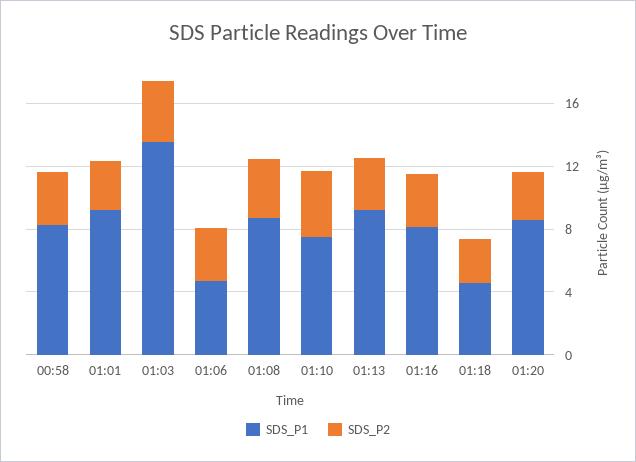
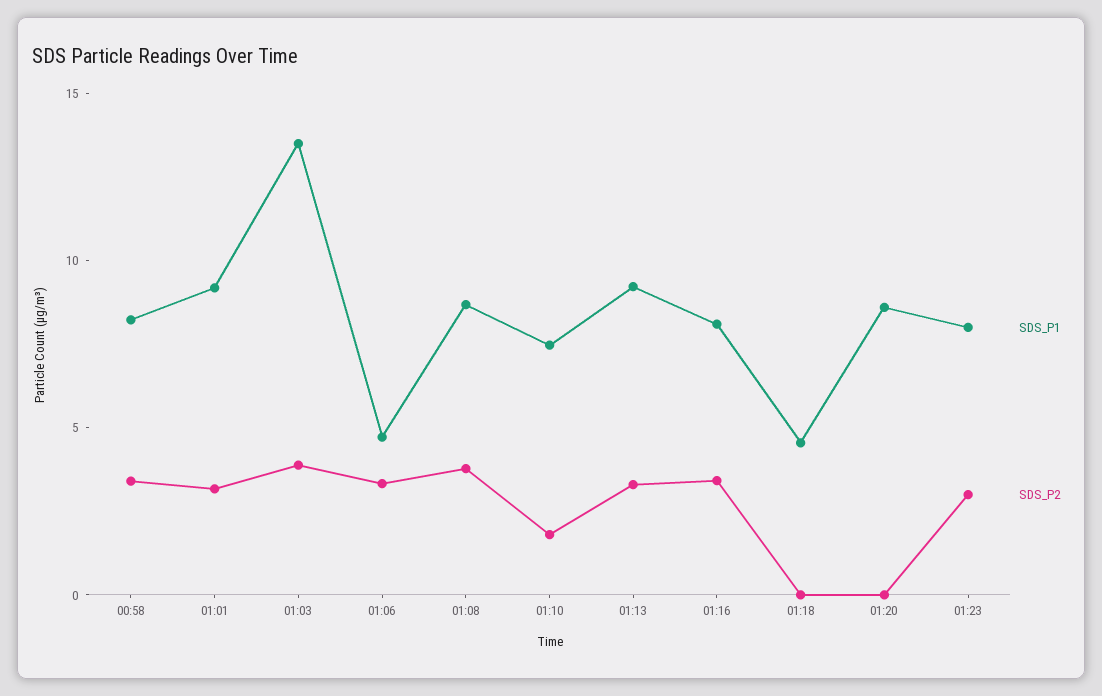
SDS_P2, 01:10: 4 -> 2
SDS_P2, 01:18: 3 -> 0
SDS_P2, 01:20: 3 -> 0
SDS_P1, 01:23: none -> 8
SDS_P2, 01:23: none -> 3

